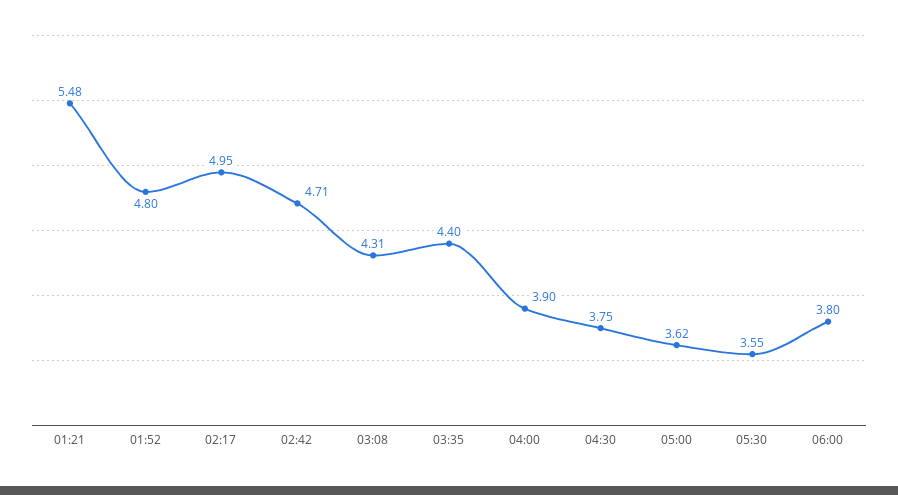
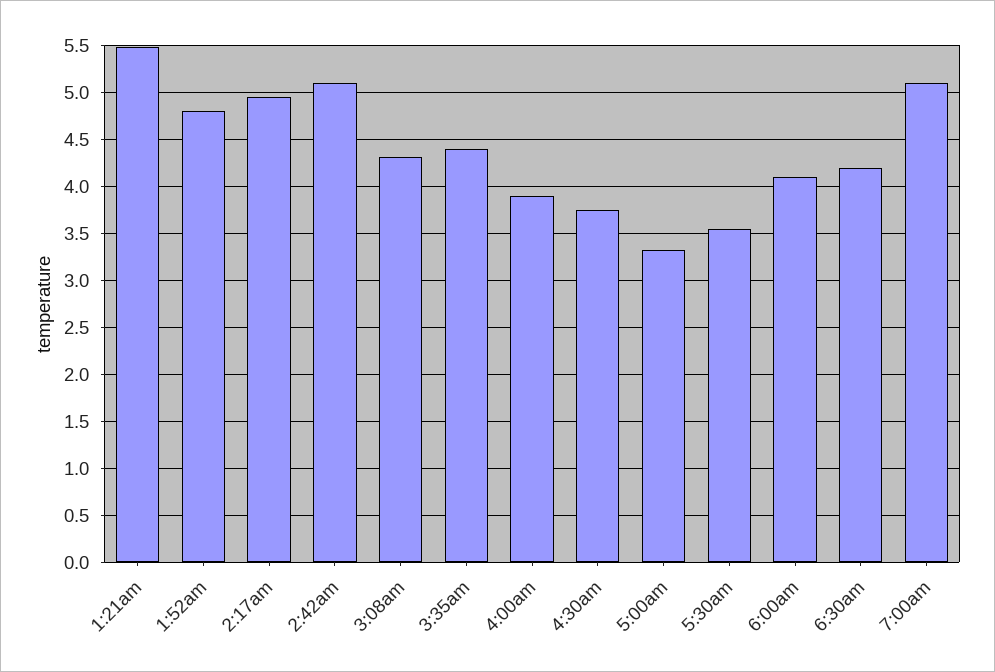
02:42: 4.71 -> 5.1
05:00: 3.62 -> 3.3
06:00: 3.8 -> 4.1
6:30am: none -> 4.2
7:00am: none -> 5.1

